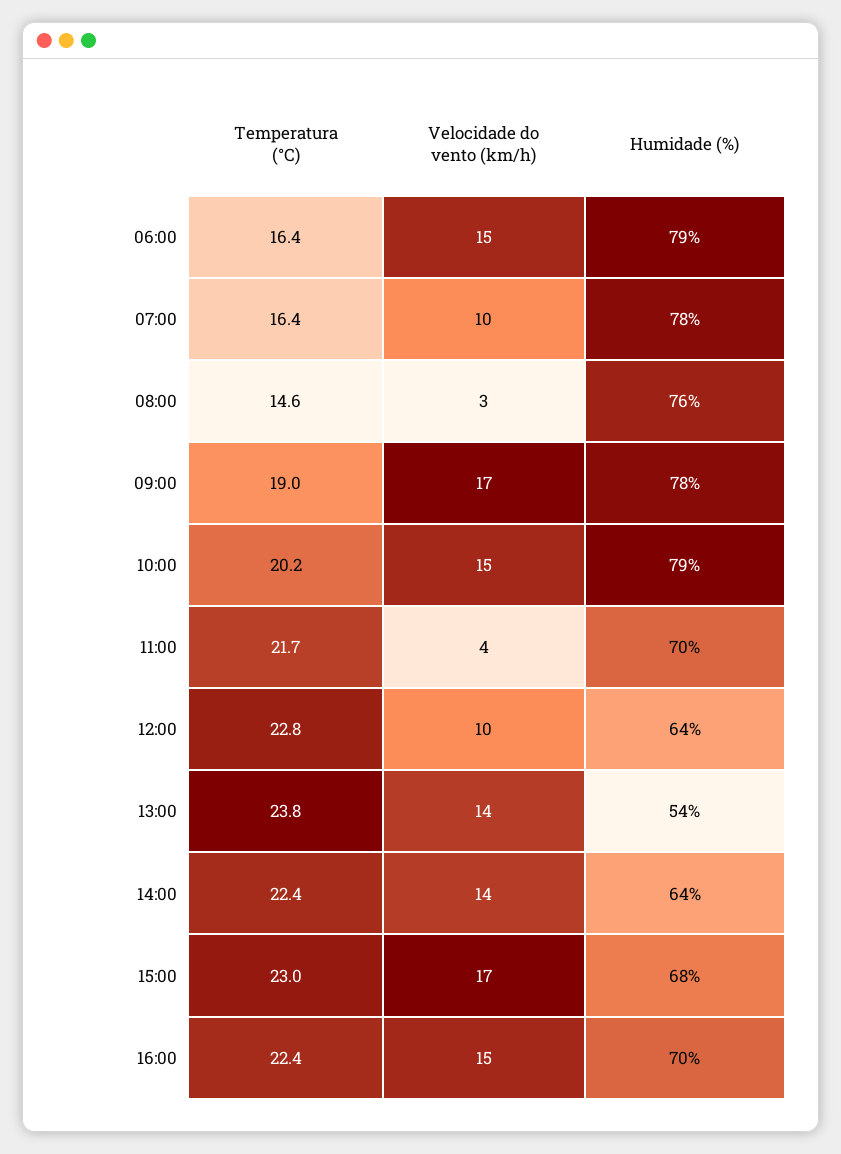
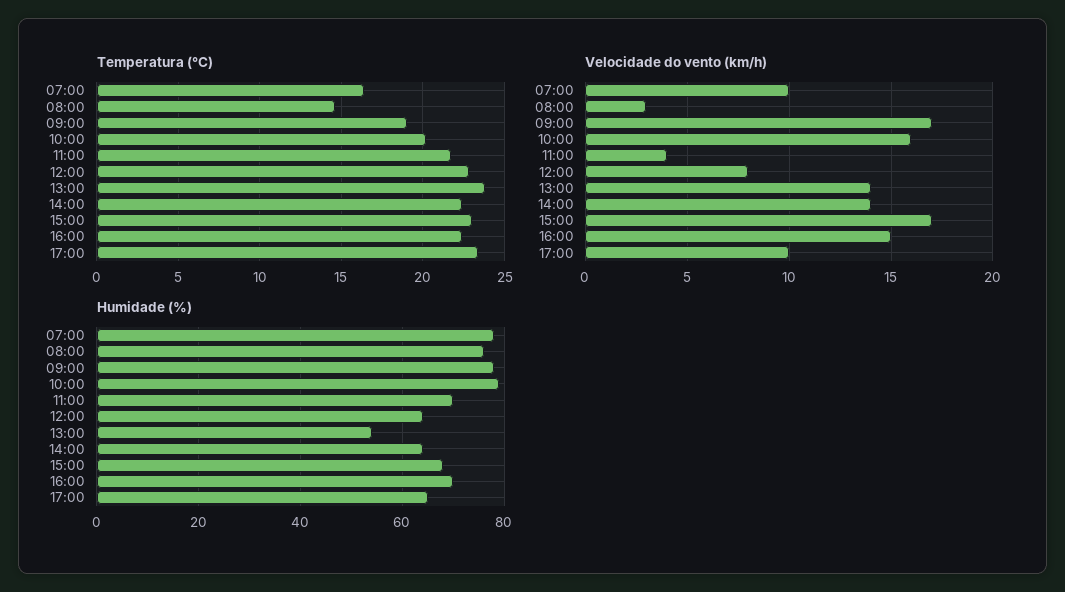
Temperatura (°C), 06:00: 16.4 -> none
Velocidade do vento (km/h), 06:00: 15 -> none
Humidade (%), 06:00: 79 -> none
Velocidade do vento (km/h), 10:00: 15 -> 16
Velocidade do vento (km/h), 12:00: 10 -> 8
Temperatura (°C), 17:00: none -> 23.5
Velocidade do vento (km/h), 17:00: none -> 10
Humidade (%), 17:00: none -> 65

